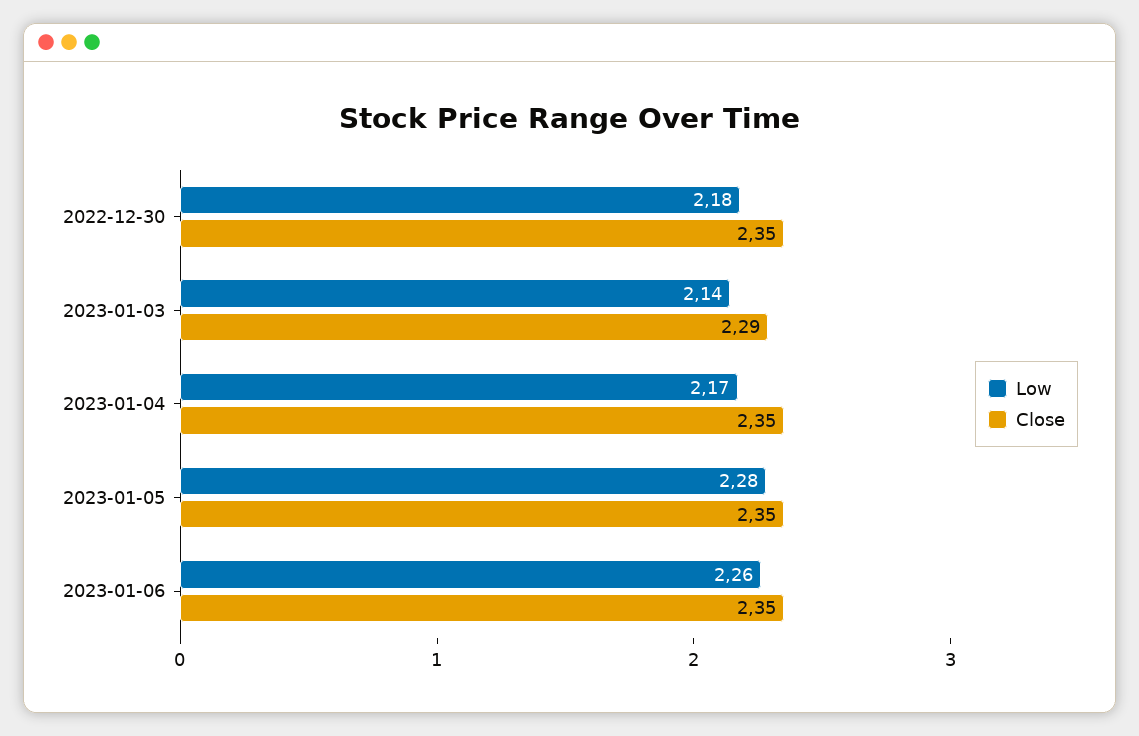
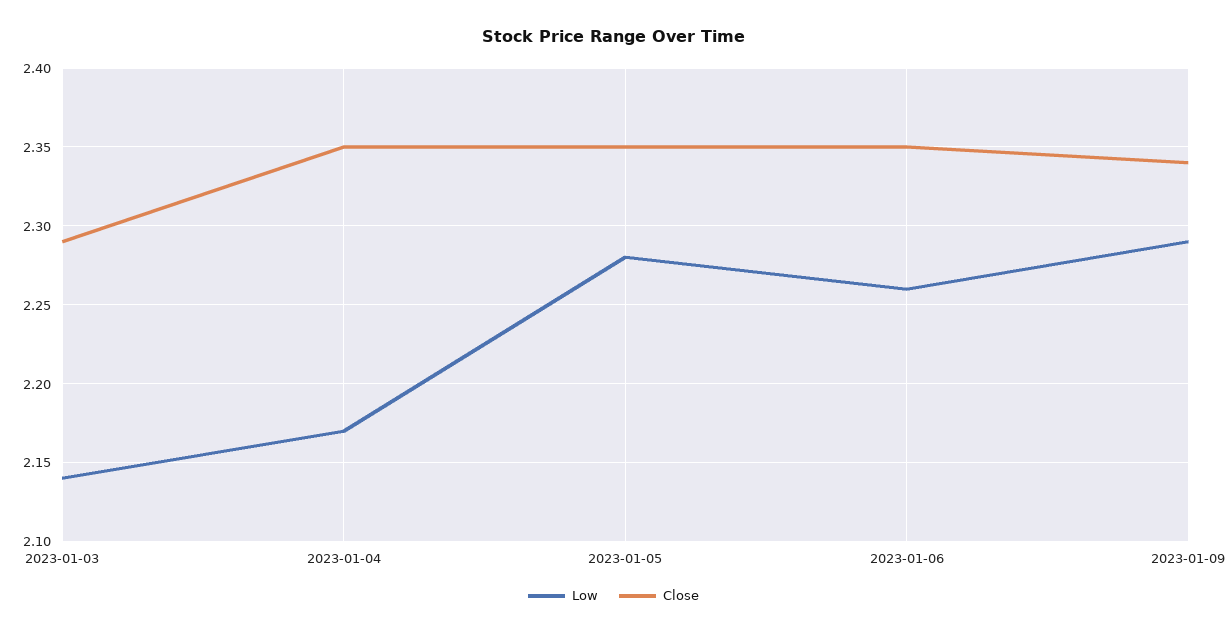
Low, 2022-12-30: 2.18 -> none
Close, 2022-12-30: 2.35 -> none
Low, 2023-01-09: none -> 2.29
Close, 2023-01-09: none -> 2.34

